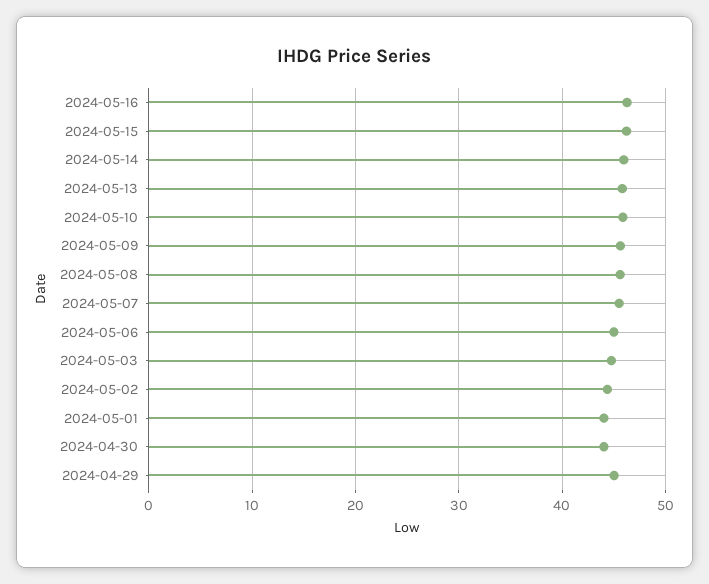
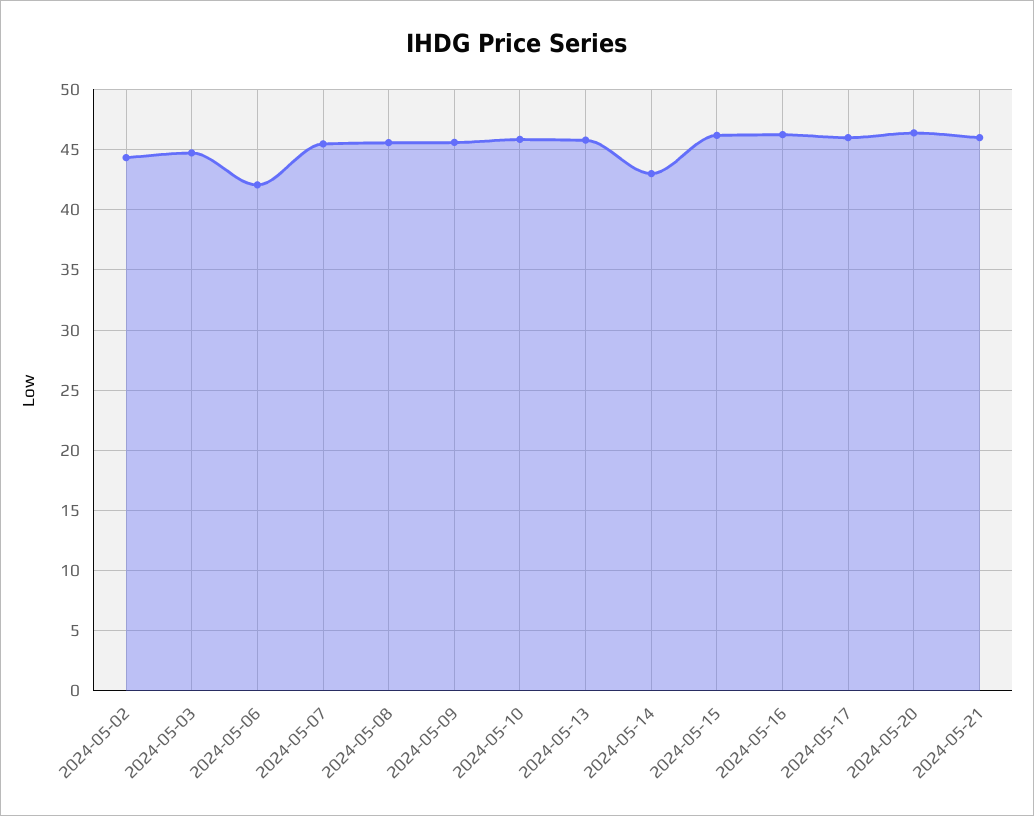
2024-05-14: 46 -> 43
2024-05-06: 45 -> 42
2024-05-01: 44 -> none
2024-04-30: 44 -> none
2024-04-29: 45 -> none
2024-05-17: none -> 46
2024-05-20: none -> 46.5
2024-05-21: none -> 46

